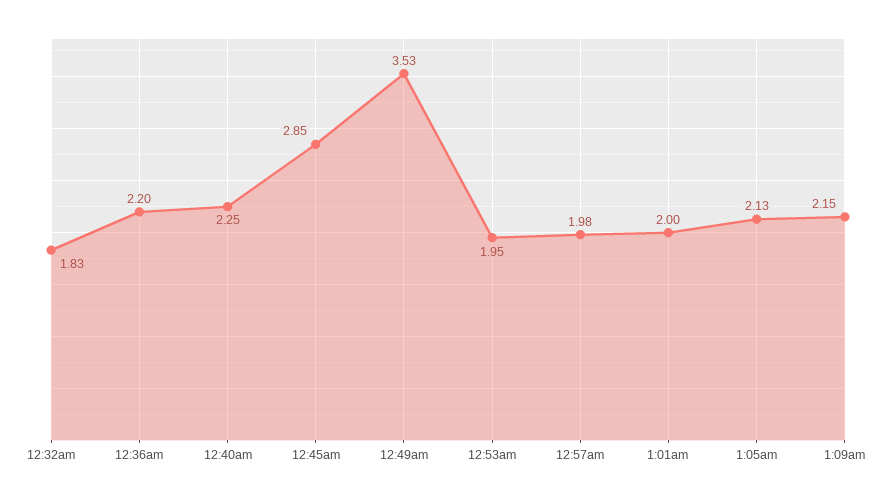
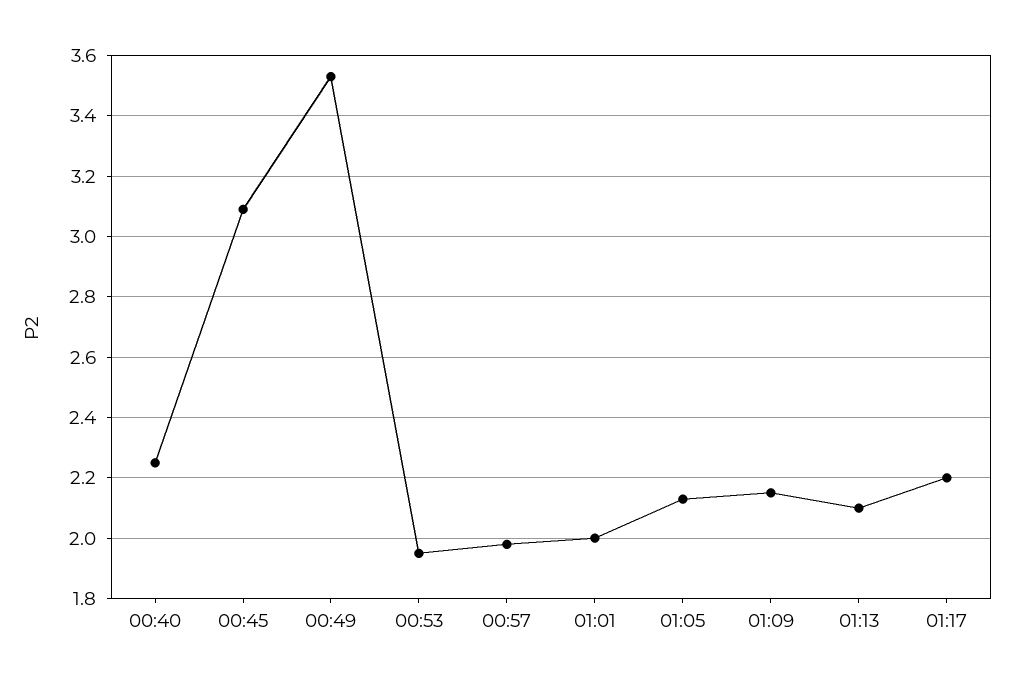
12:32am: 1.83 -> none
12:36am: 2.2 -> none
12:45am: 2.85 -> 3.1
01:13: none -> 2.1
01:17: none -> 2.2

